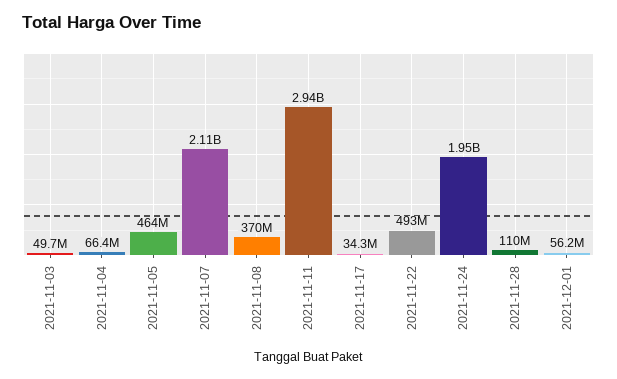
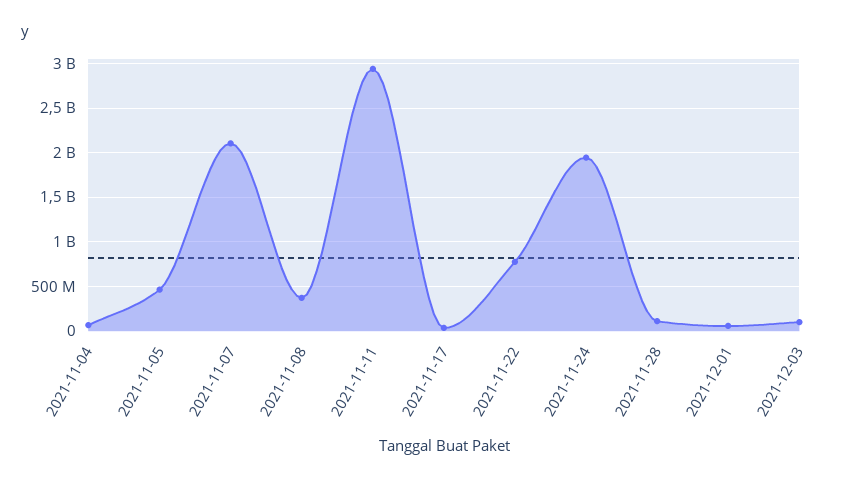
2021-11-03: 49700000 -> none
2021-11-22: 493000000 -> 800000000
2021-12-03: none -> 100000000

